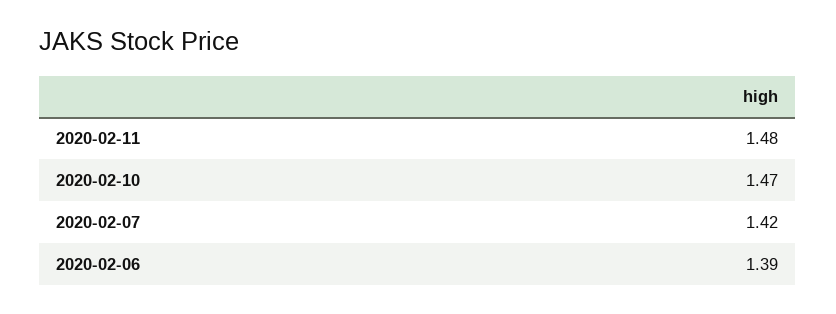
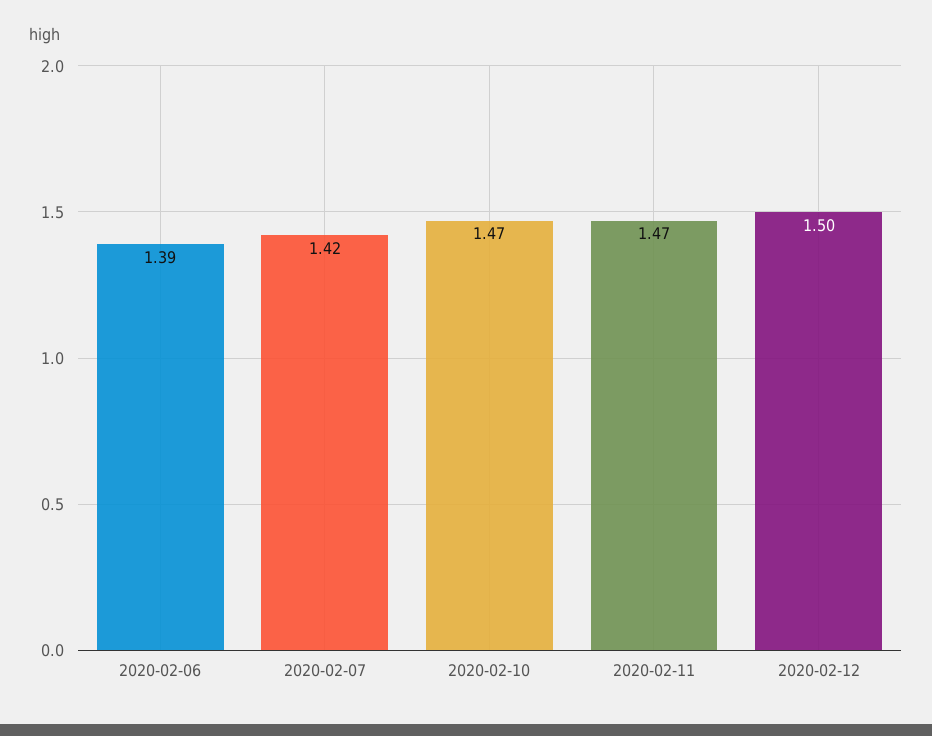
2020-02-11: 1.48 -> 1.47
2020-02-12: none -> 1.5

